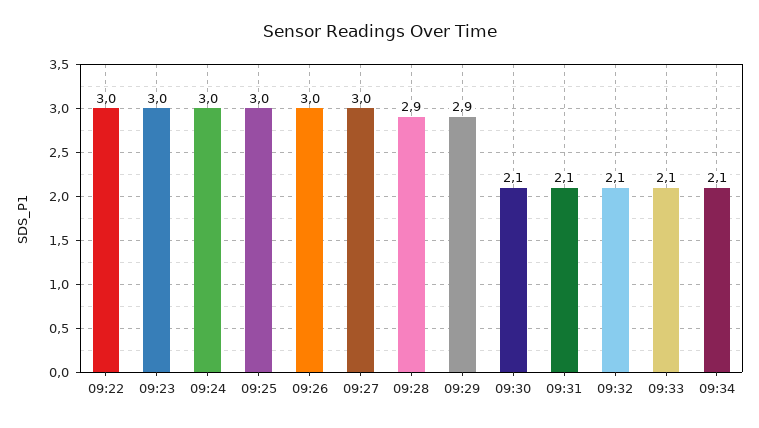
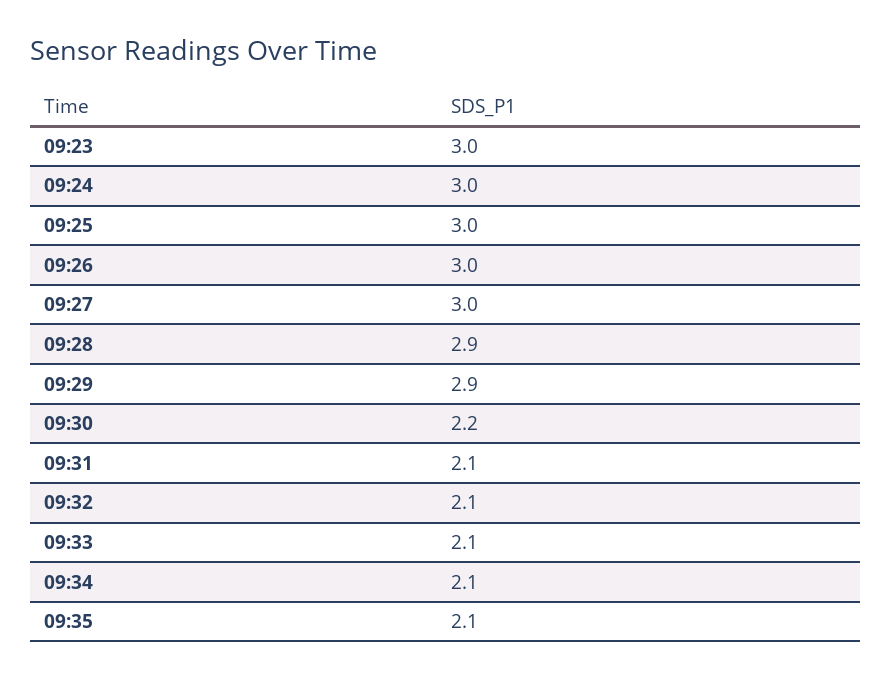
09:22: 3 -> none
09:30: 2.1 -> 2.2
09:35: none -> 2.1

